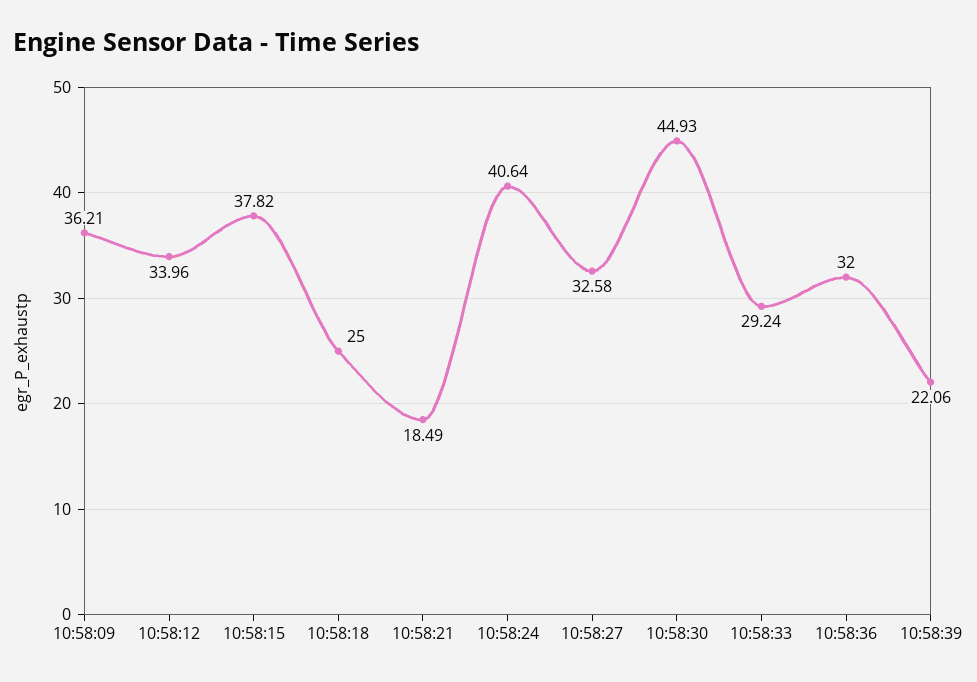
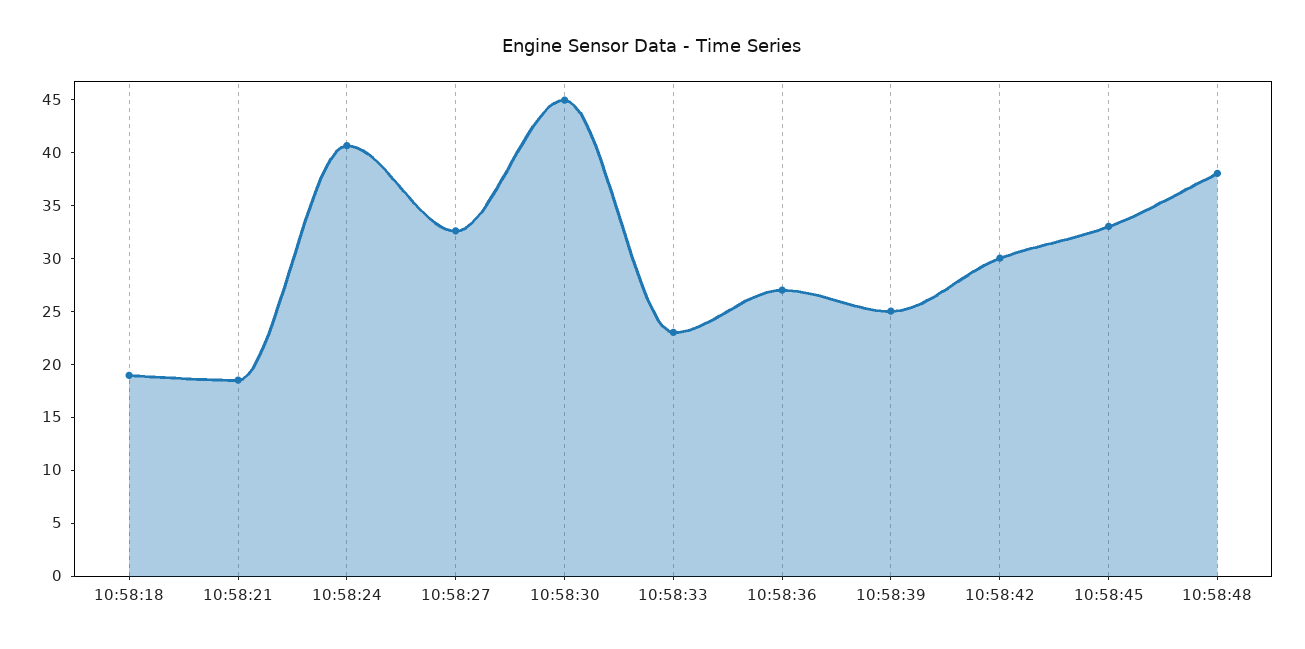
10:58:09: 36.21 -> none
10:58:12: 33.96 -> none
10:58:15: 37.82 -> none
10:58:18: 25 -> 19
10:58:33: 29.24 -> 23
10:58:36: 32 -> 27
10:58:39: 22.06 -> 25
10:58:42: none -> 30
10:58:45: none -> 33
10:58:48: none -> 38

